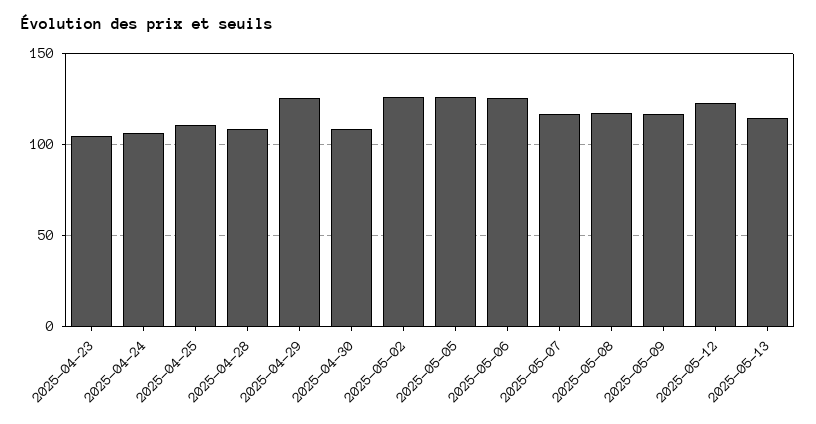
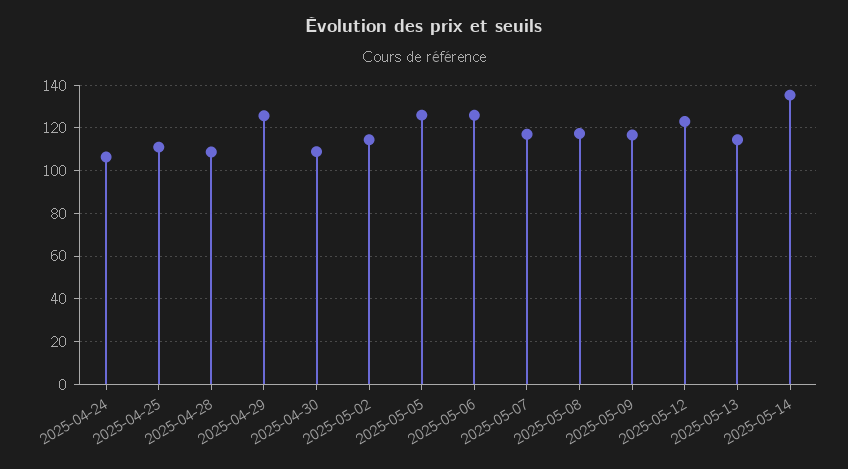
2025-04-23: 105 -> none
2025-05-02: 125 -> 115
2025-05-14: none -> 135

